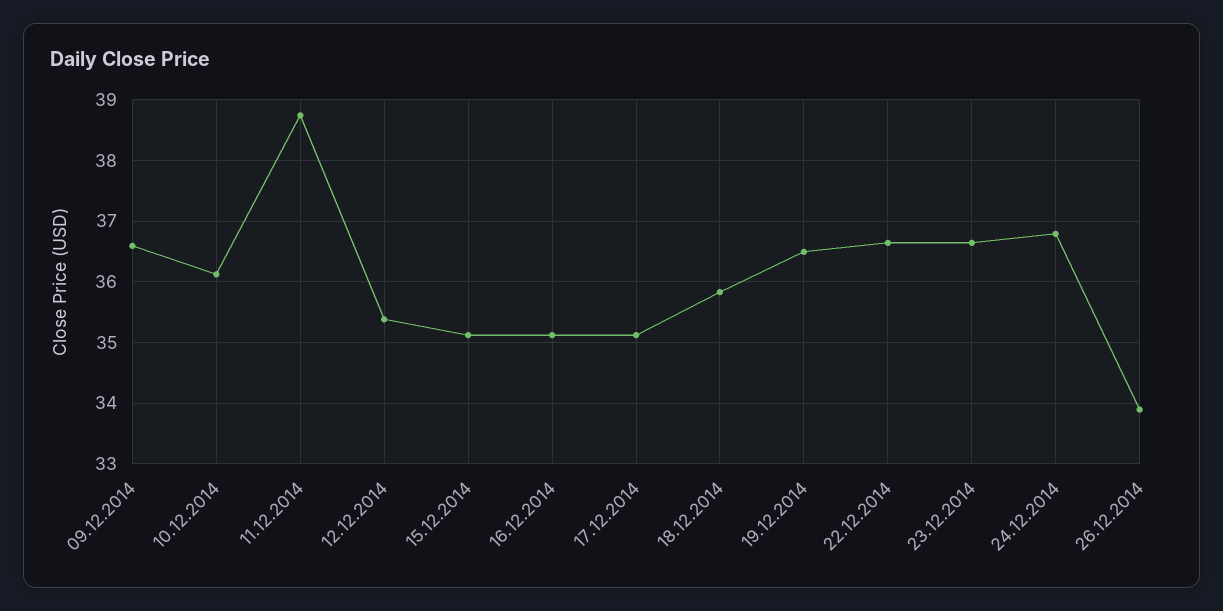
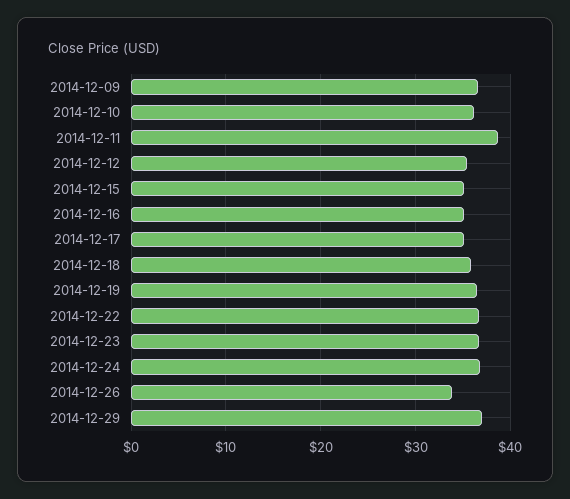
2014-12-29: none -> 37

